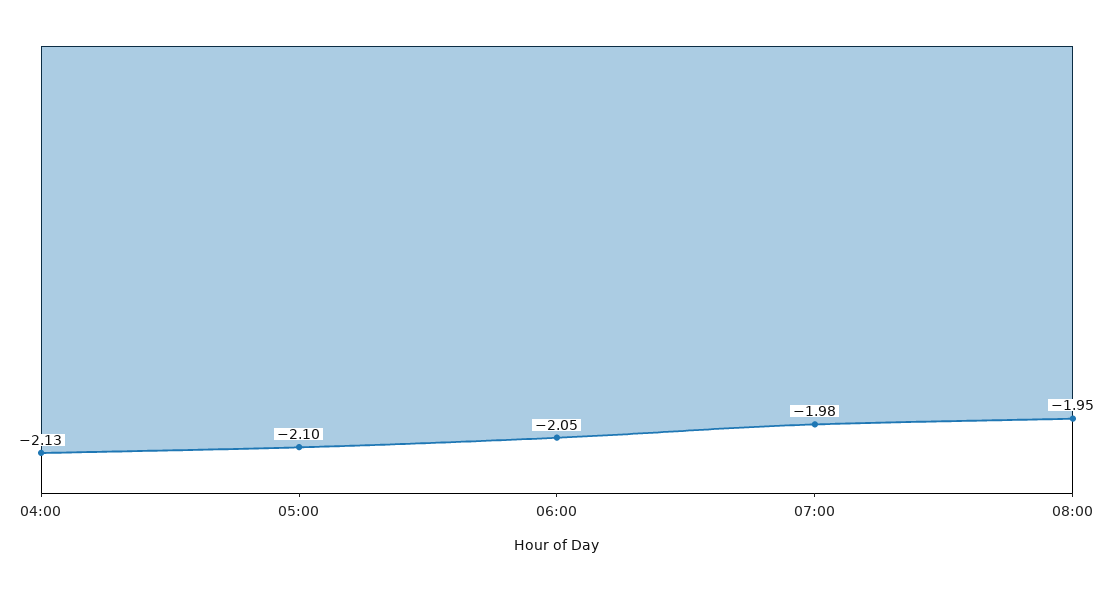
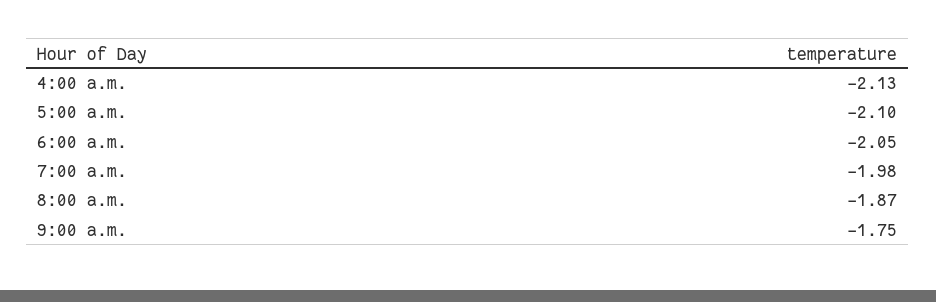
08:00: -1.95 -> -1.87
9:00 a.m.: none -> -1.75

